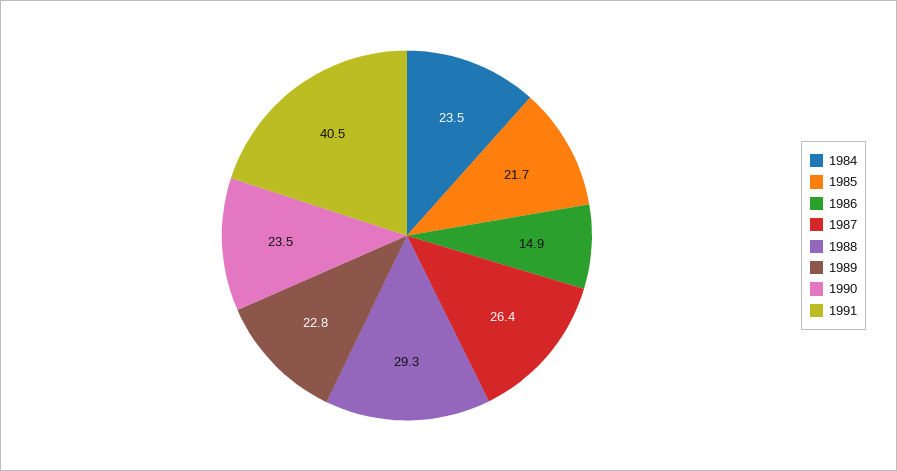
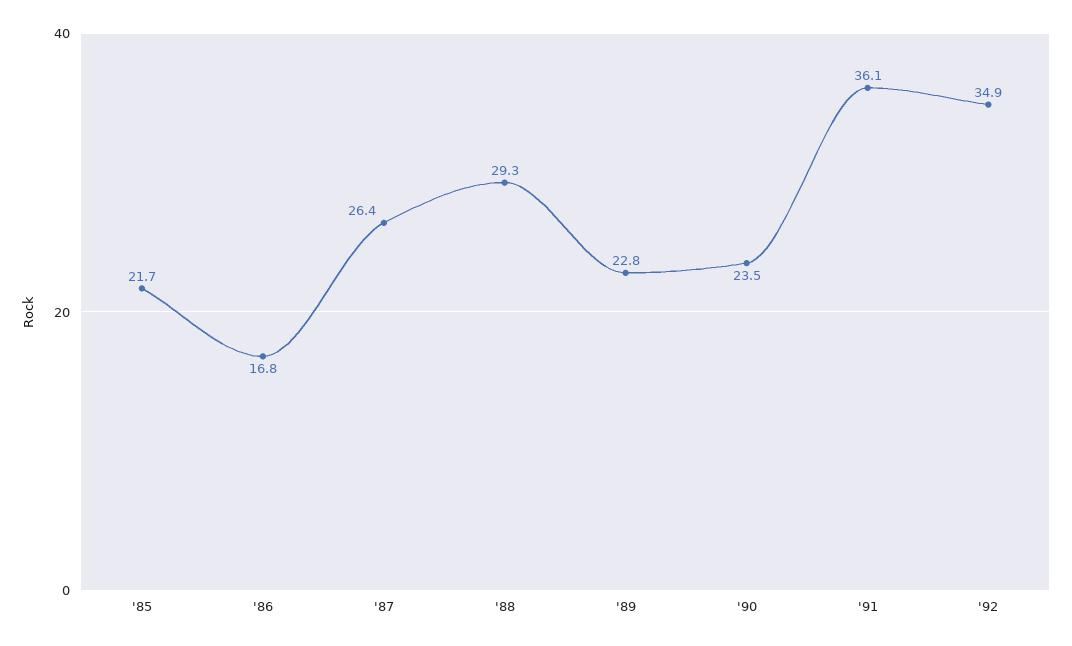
1984: 23.5 -> none
1986: 14.9 -> 16.8
1991: 40.5 -> 36.1
'92: none -> 34.9

